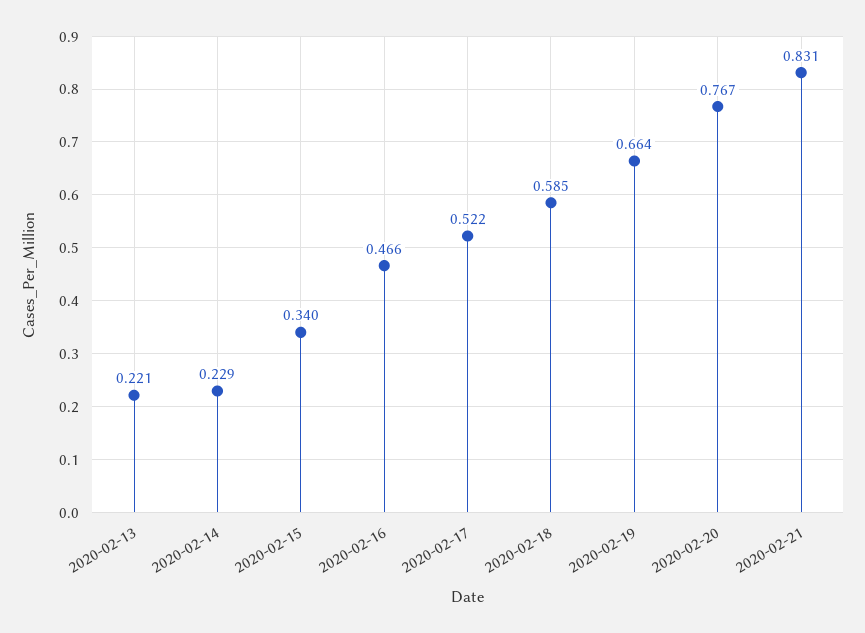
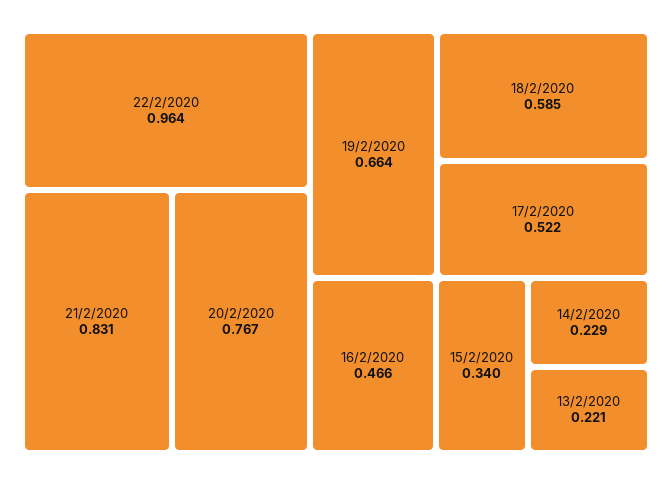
22/2/2020: none -> 0.964

